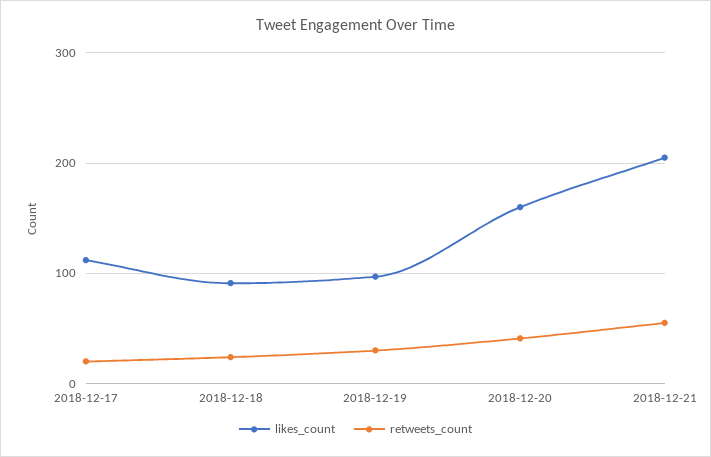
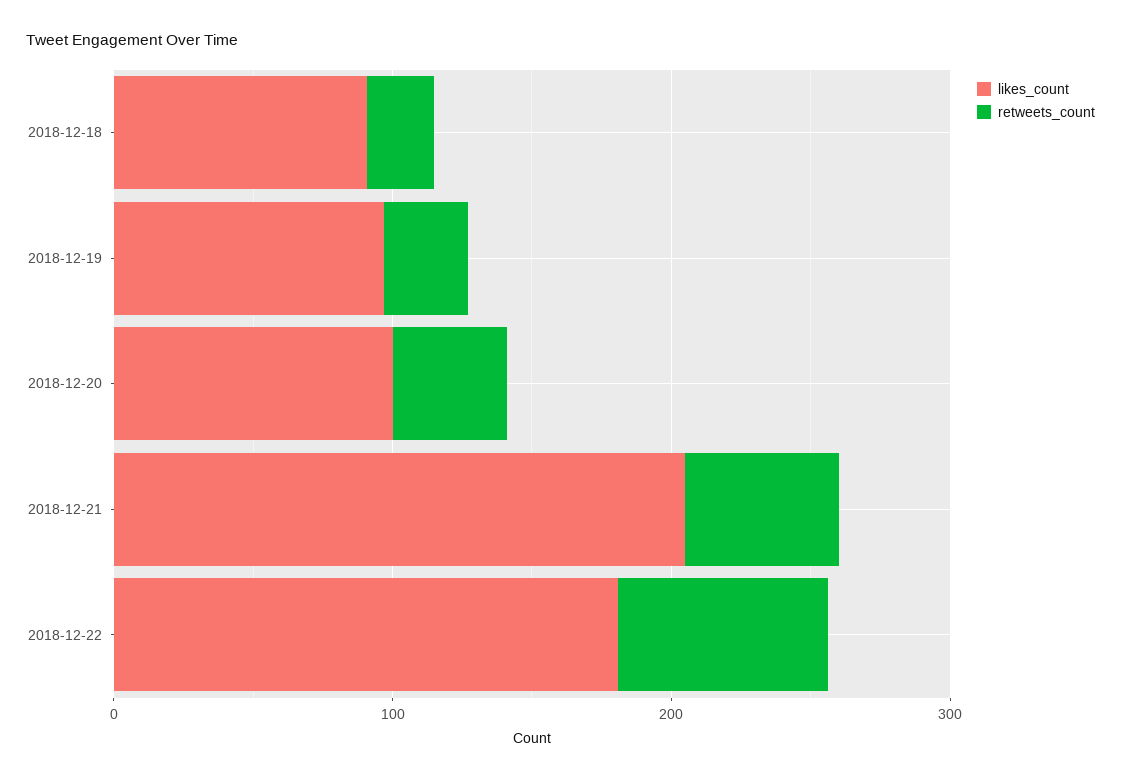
likes_count, 2018-12-17: 110 -> none
retweets_count, 2018-12-17: 20 -> none
likes_count, 2018-12-20: 160 -> 100
likes_count, 2018-12-22: none -> 180
retweets_count, 2018-12-22: none -> 80

